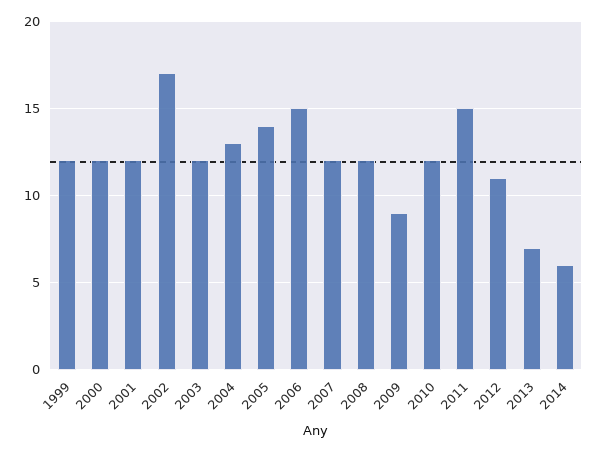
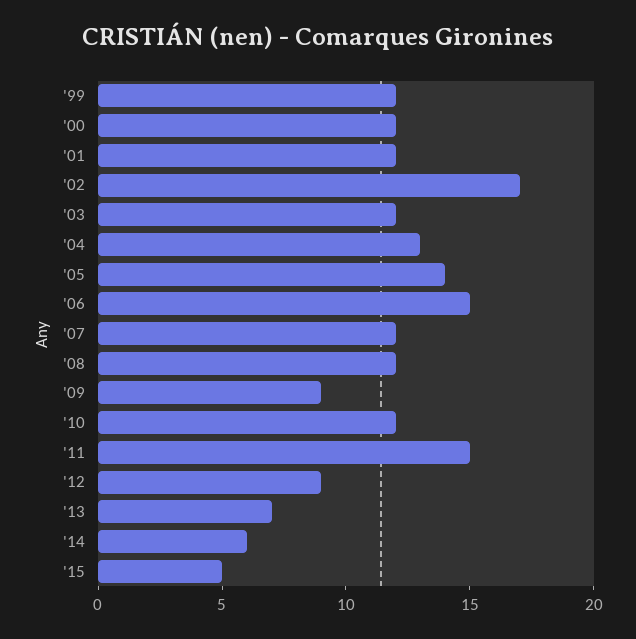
2012: 11 -> 9
'15: none -> 5

